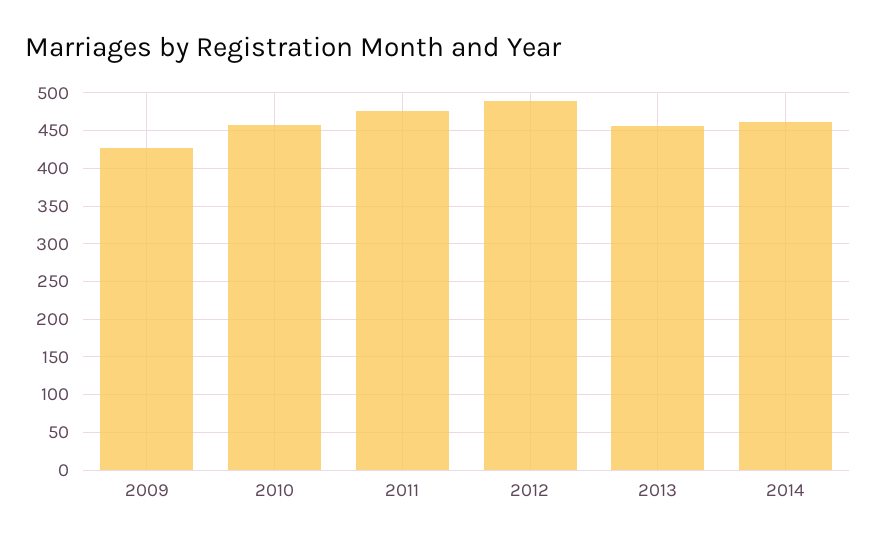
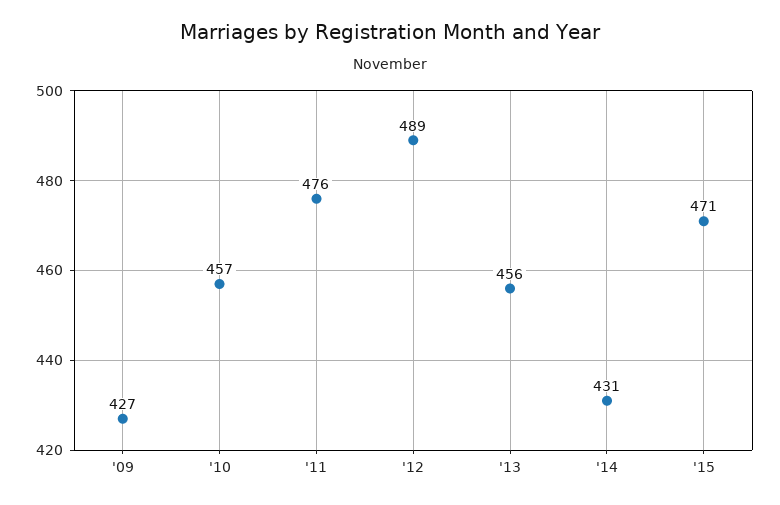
2014: 460 -> 431
'15: none -> 471

